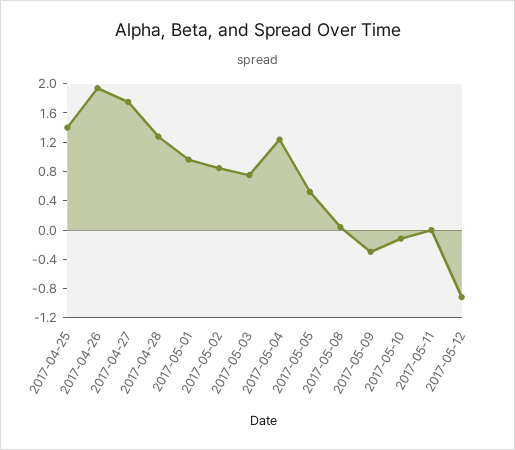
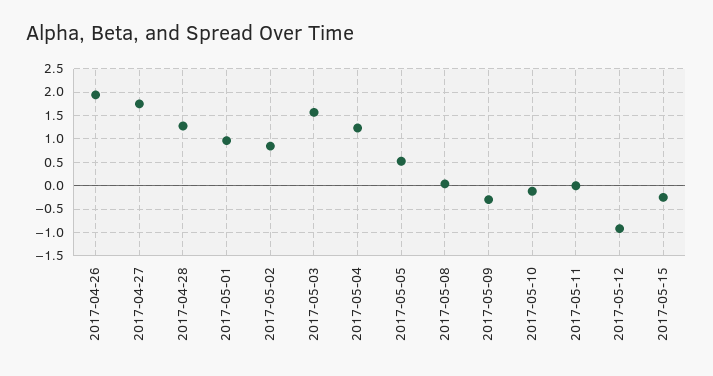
2017-04-25: 1.4 -> none
2017-05-03: 0.8 -> 1.5
2017-05-15: none -> -0.25

